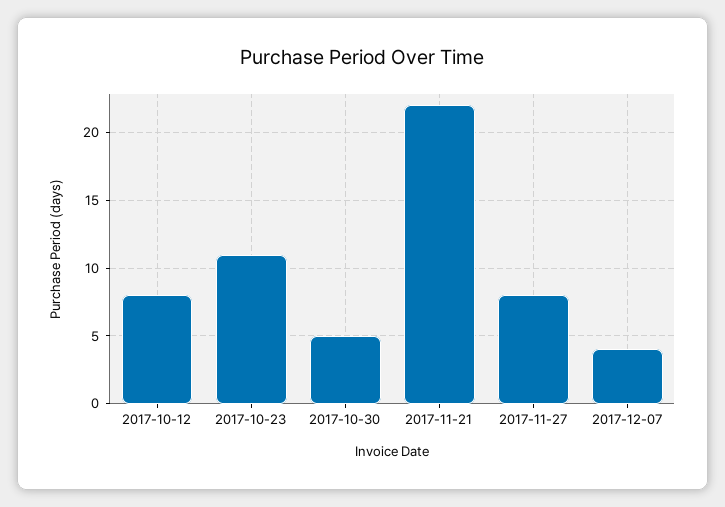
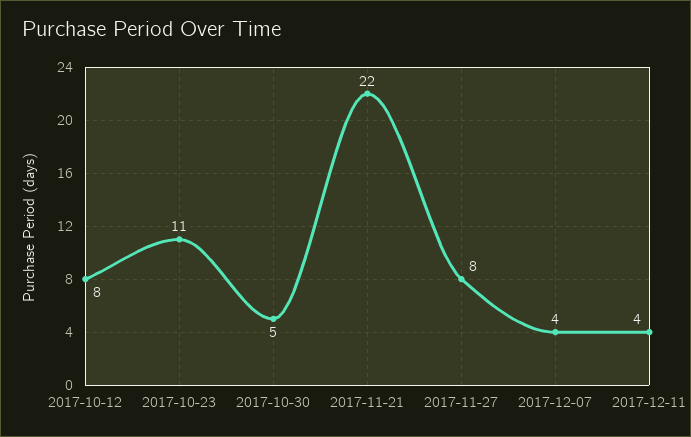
2017-12-11: none -> 4

